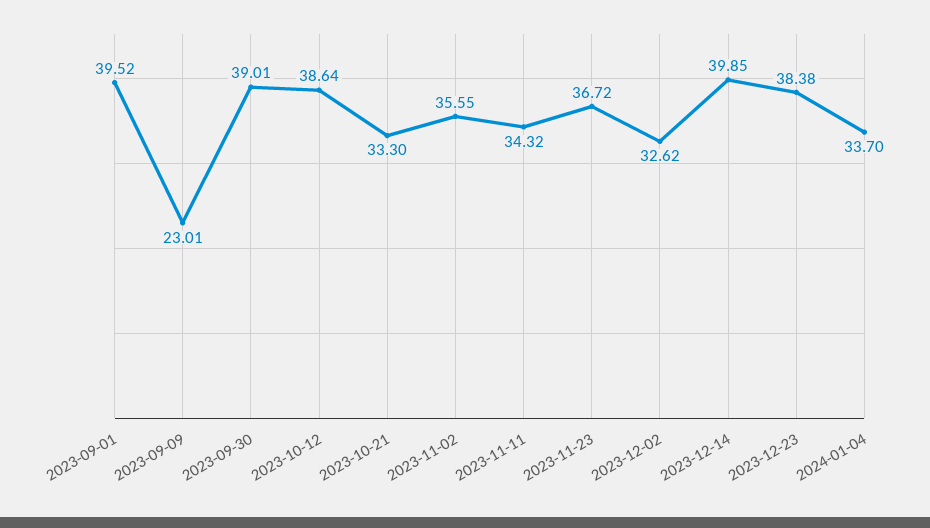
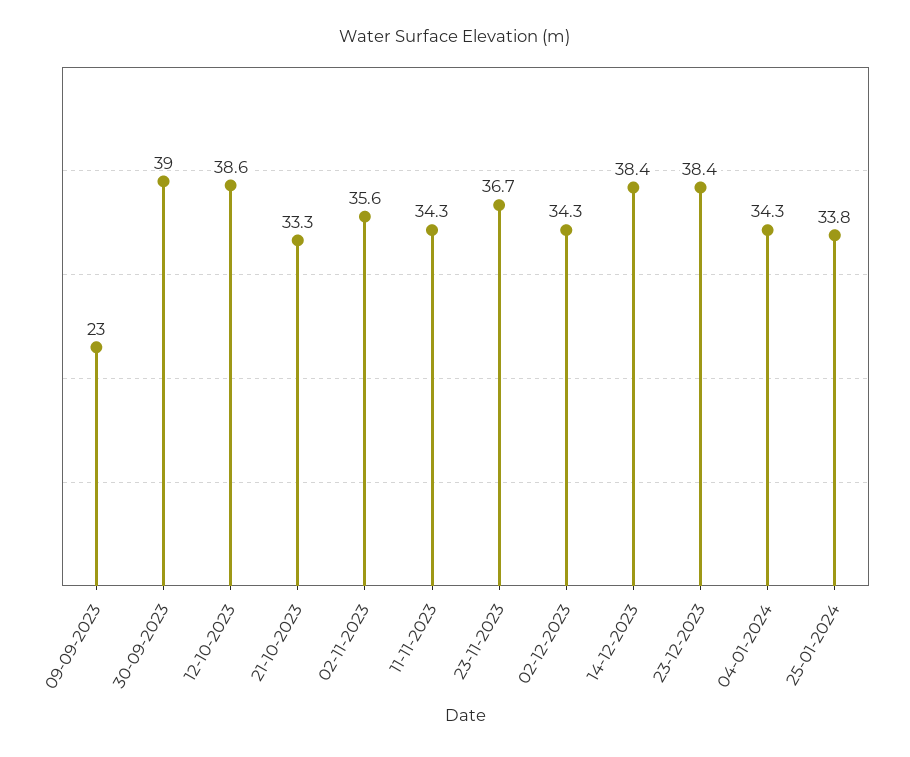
2023-09-01: 39.52 -> none
2023-12-02: 32.62 -> 34.3
2023-12-14: 39.85 -> 38.4
2024-01-04: 33.7 -> 34.3
25-01-2024: none -> 33.8

